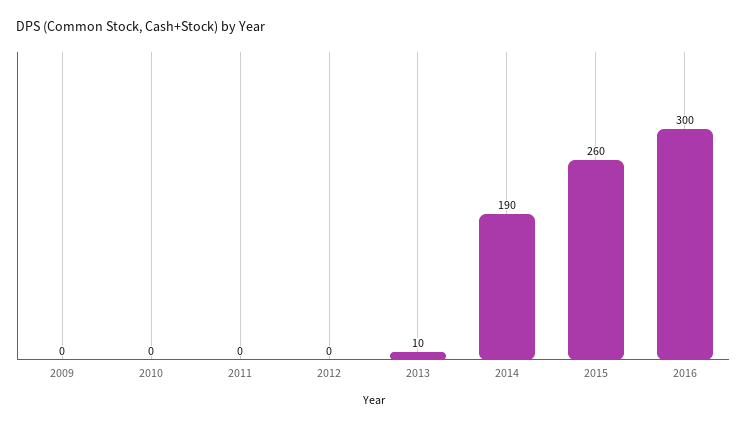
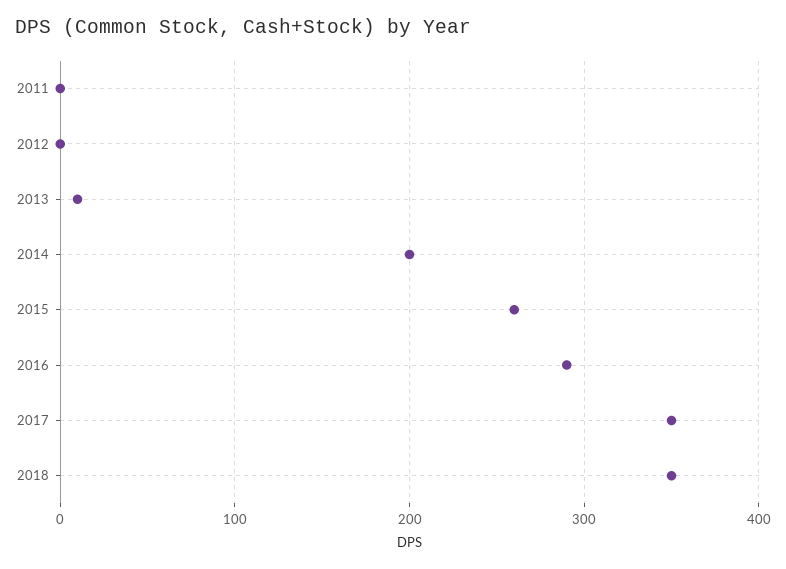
2009: 0 -> none
2010: 0 -> none
2014: 190 -> 200
2016: 300 -> 290
2017: none -> 350
2018: none -> 350

